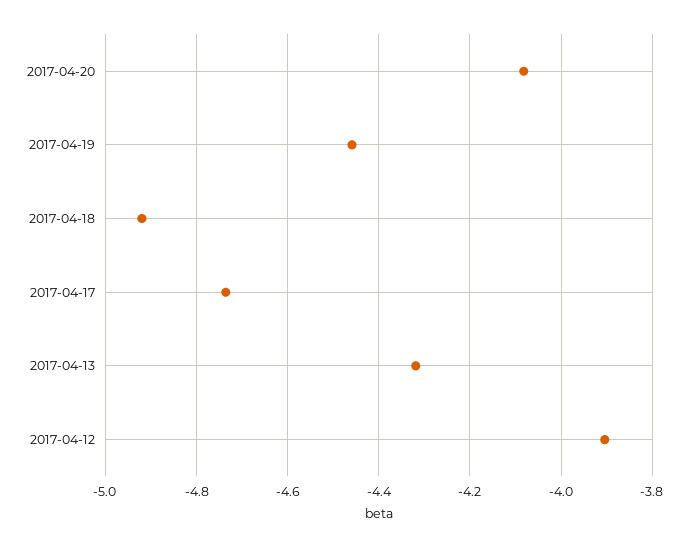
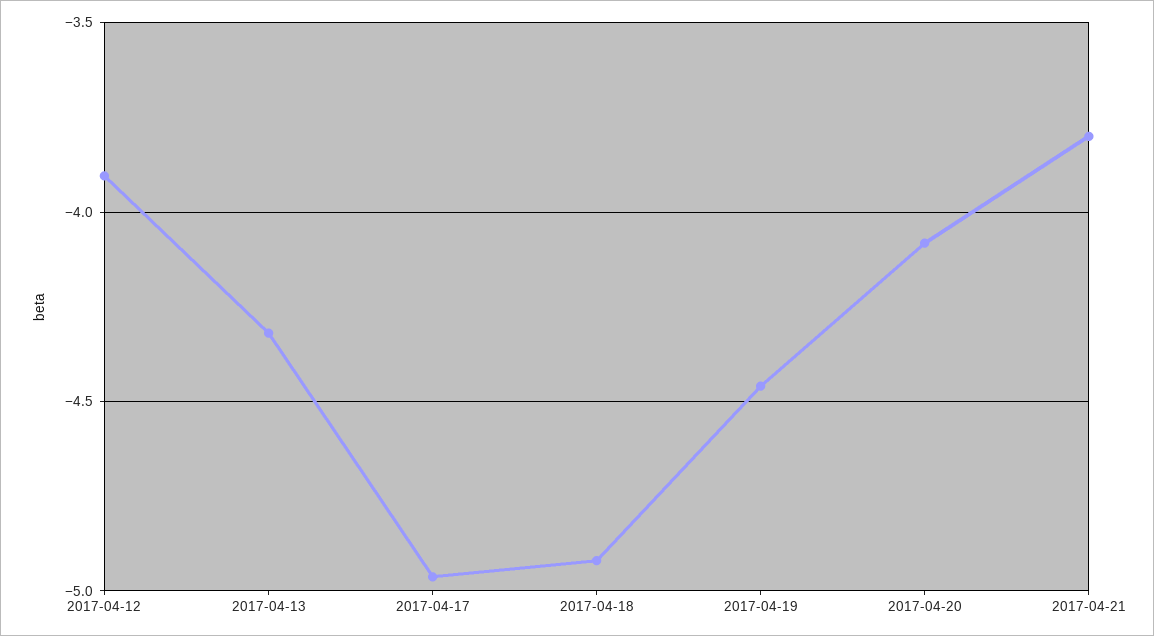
2017-04-17: -4.74 -> -4.95
2017-04-21: none -> -3.8

